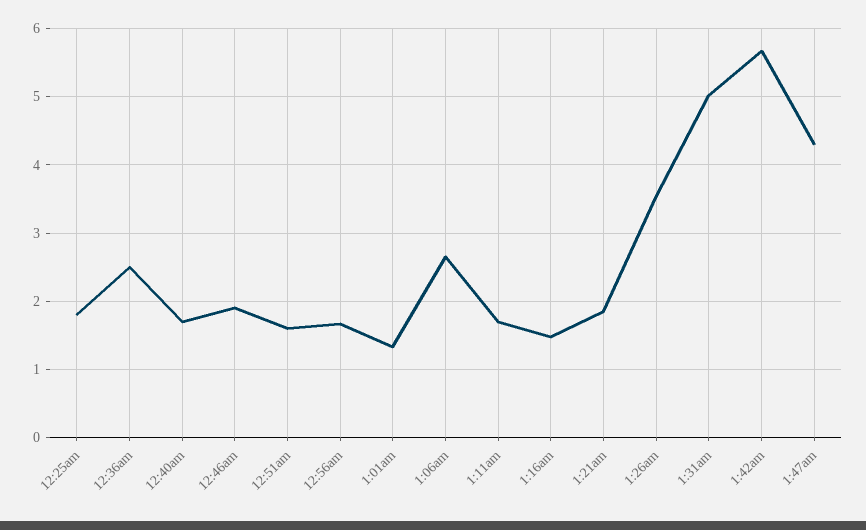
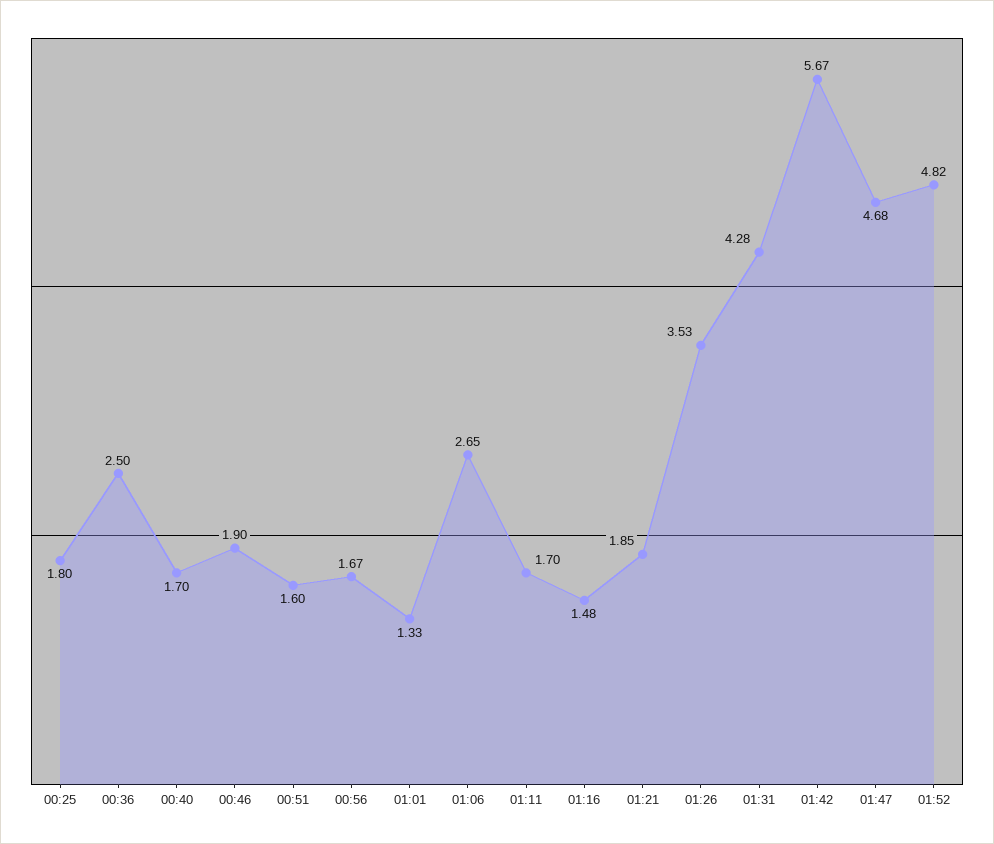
1:31am: 5 -> 4.28
1:47am: 4.3 -> 4.68
01:52: none -> 4.82

